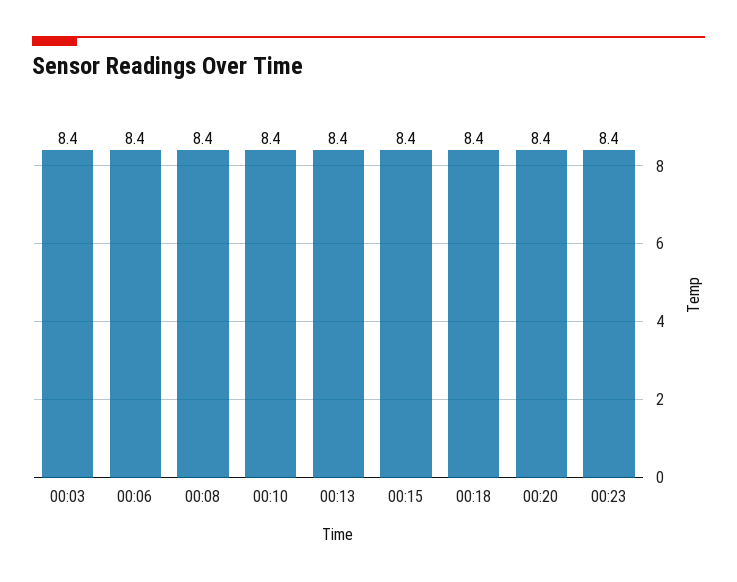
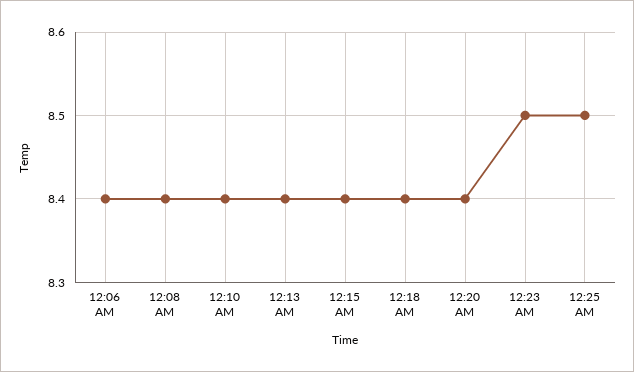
00:03: 8.4 -> none
00:23: 8.4 -> 8.5
12:25 AM: none -> 8.5

